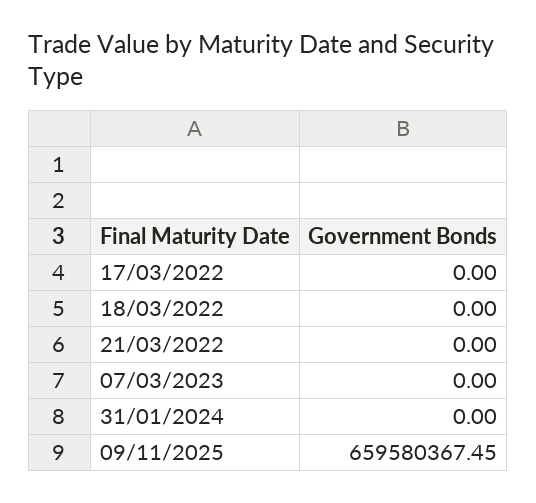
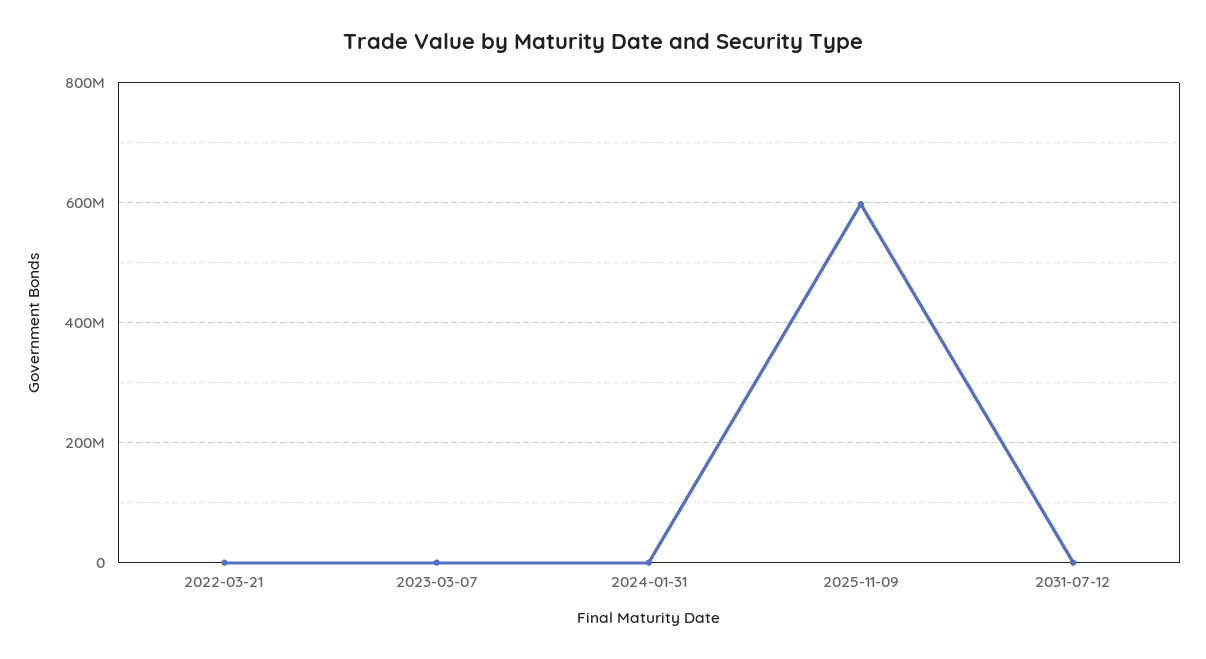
17/03/2022: 0 -> none
18/03/2022: 0 -> none
09/11/2025: 659580367.45 -> 600000000
2031-07-12: none -> 0

